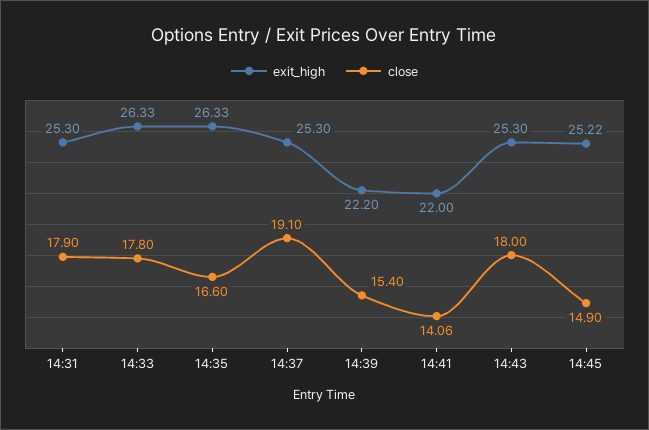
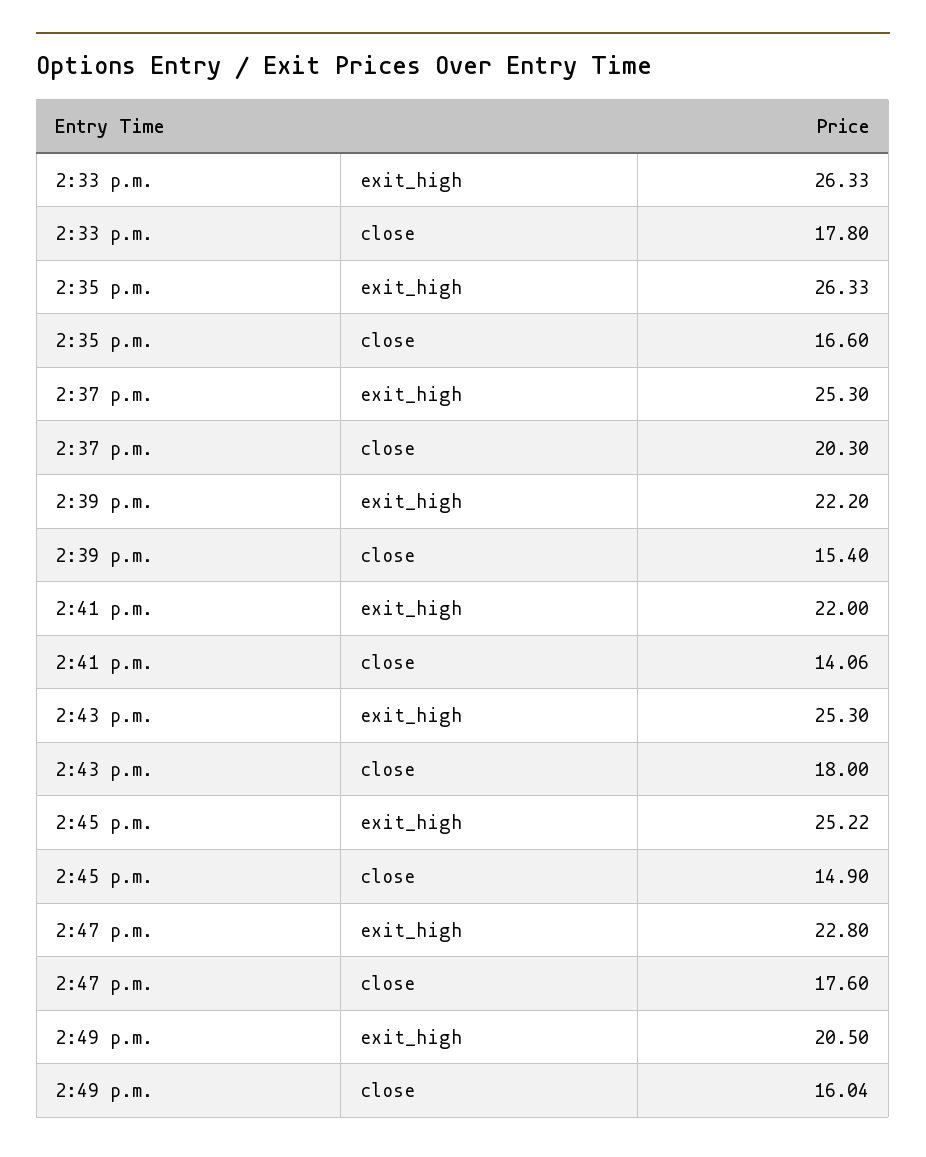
exit_high, 14:31: 25.3 -> none
close, 14:31: 17.9 -> none
close, 14:37: 19.1 -> 20.3
exit_high, 2:47 p.m.: none -> 22.8
close, 2:47 p.m.: none -> 17.6
exit_high, 2:49 p.m.: none -> 20.5
close, 2:49 p.m.: none -> 16.04

